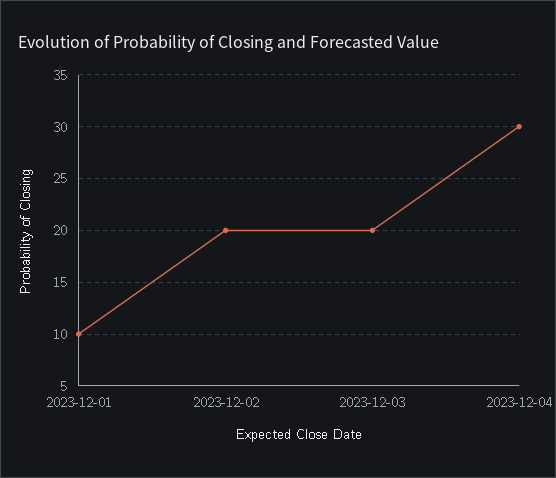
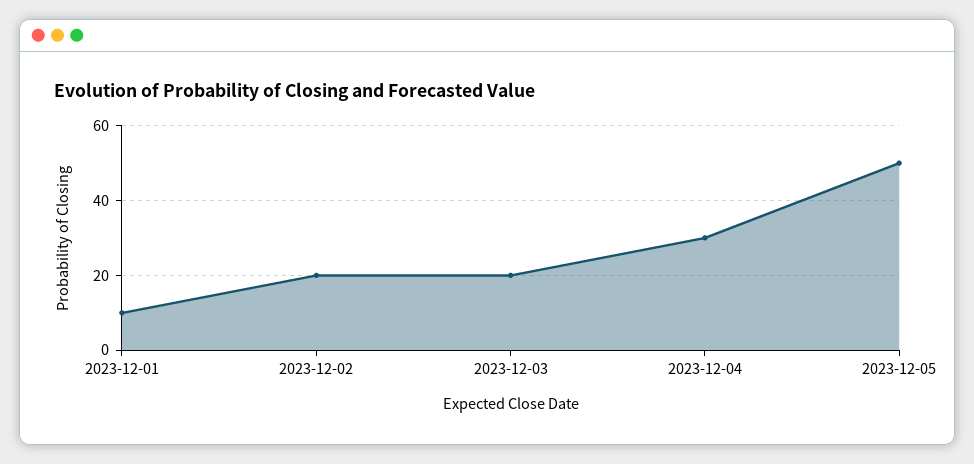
2023-12-05: none -> 50

